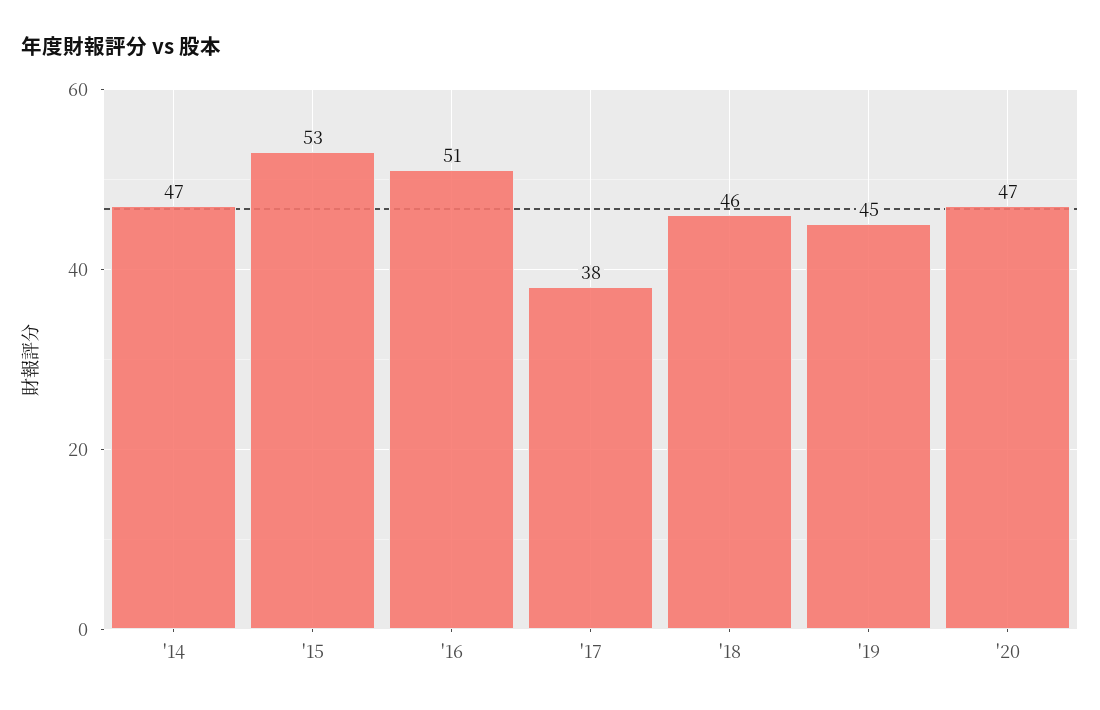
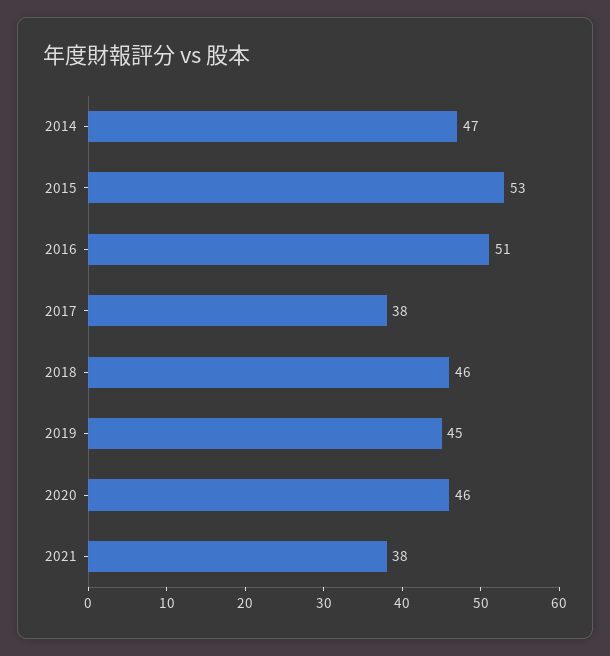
'20: 47 -> 46
2021: none -> 38

